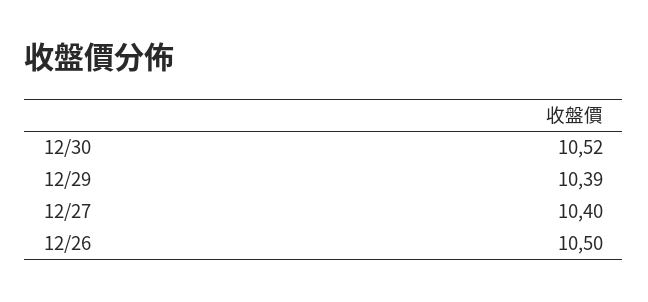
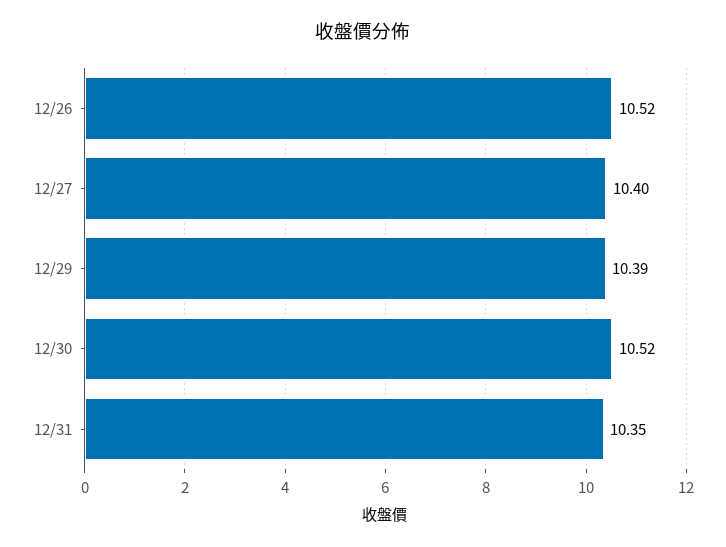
12/26: 10.5 -> 10.52
12/31: none -> 10.35

